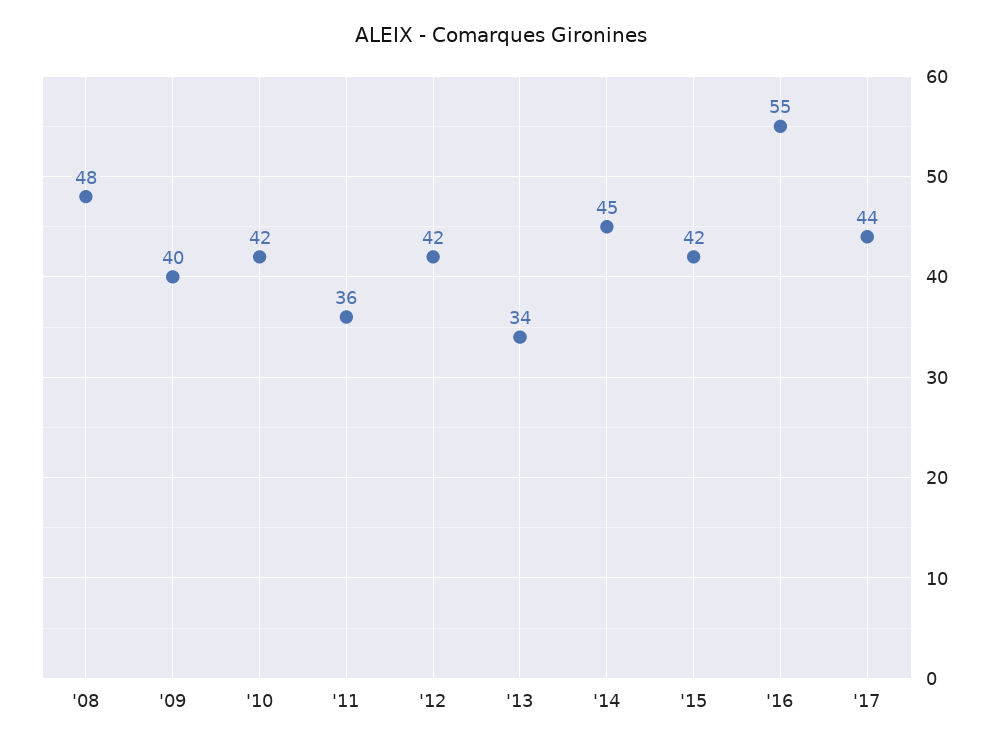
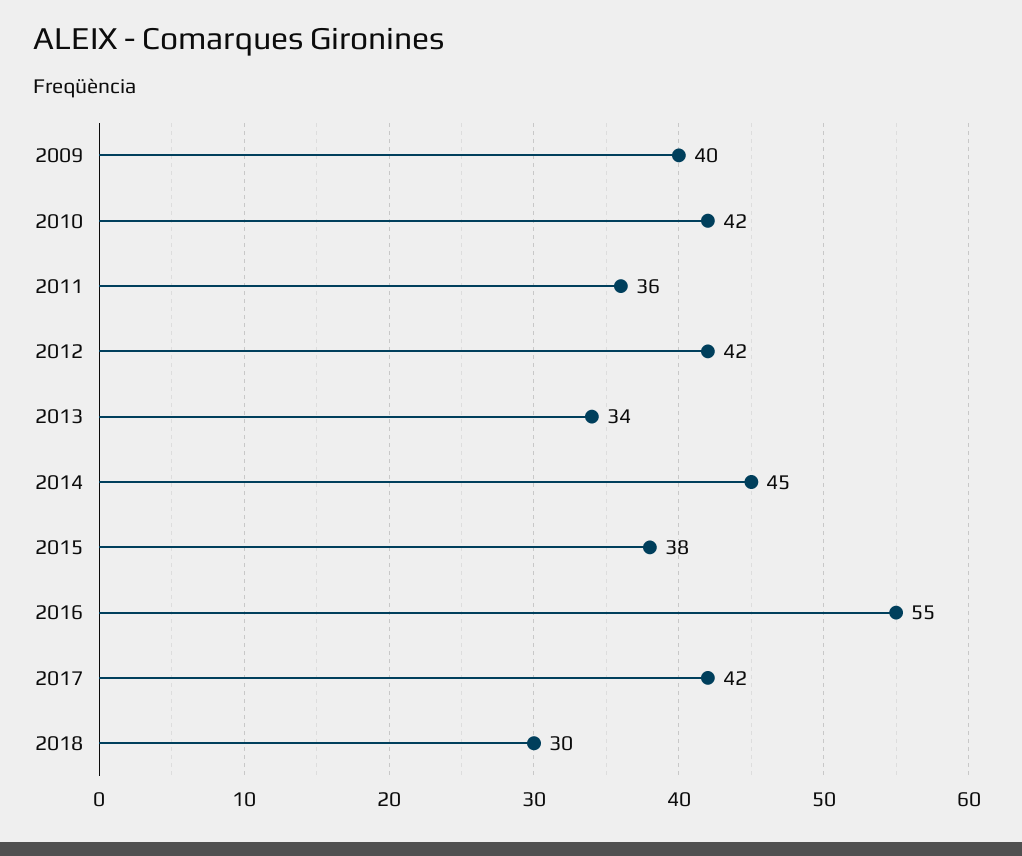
'08: 48 -> none
'15: 42 -> 38
'17: 44 -> 42
2018: none -> 30

